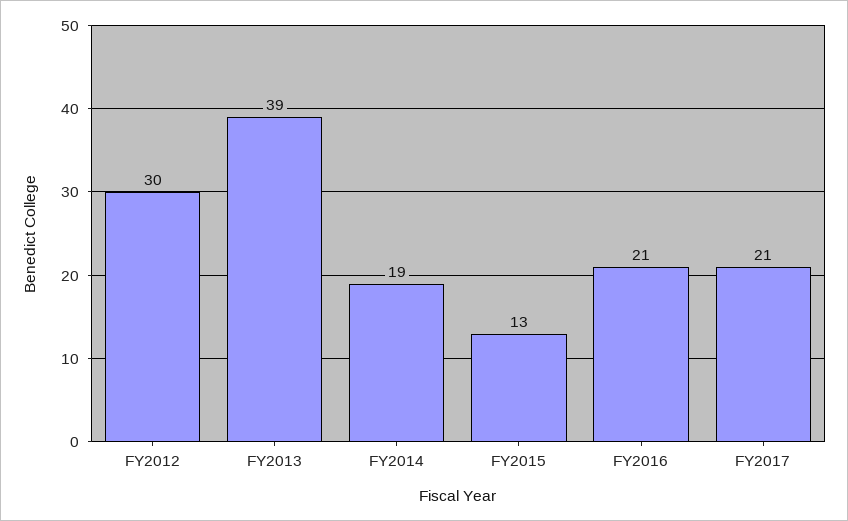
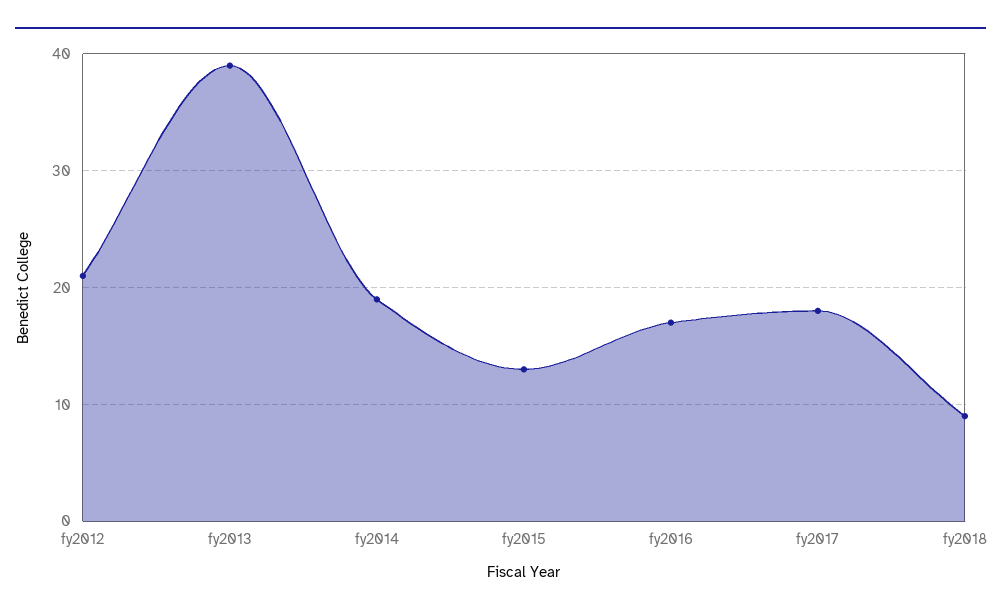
FY2012: 30 -> 21
FY2016: 21 -> 17
FY2017: 21 -> 18
fy2018: none -> 9

